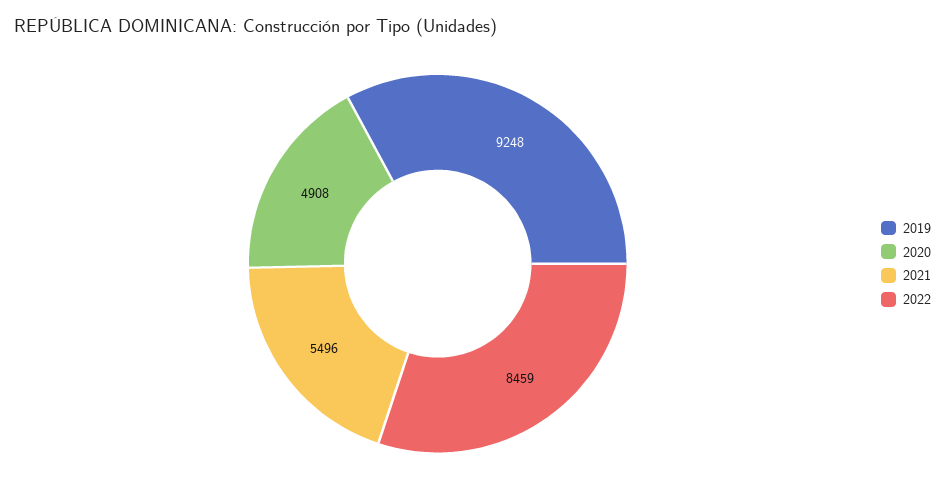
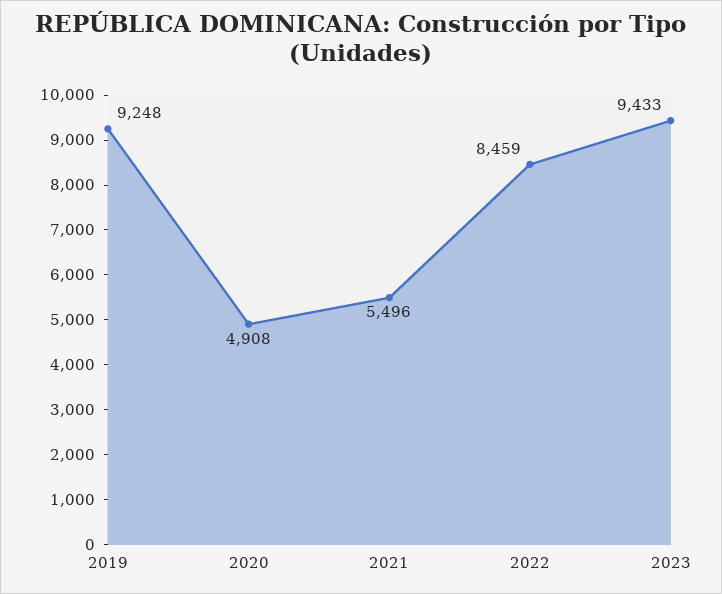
2023: none -> 9433

